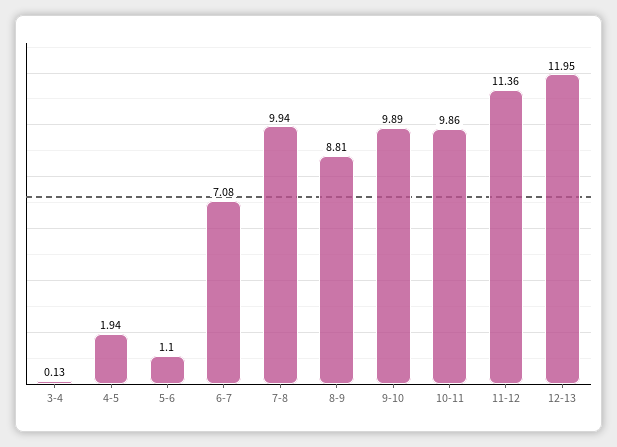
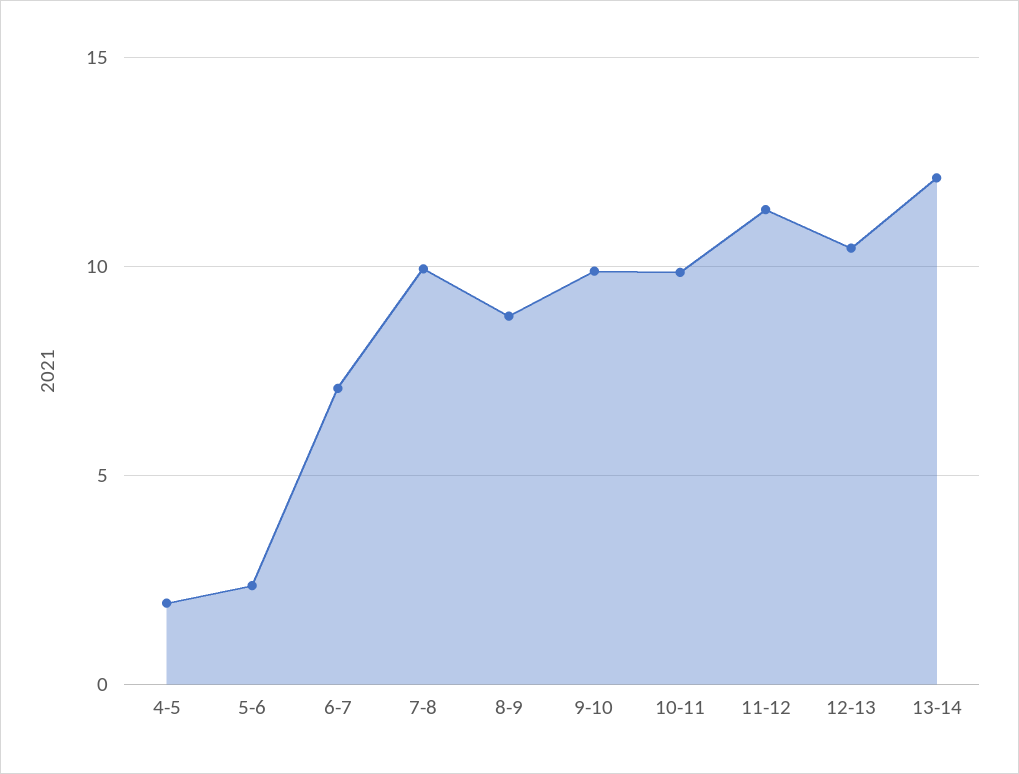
3-4: 0.13 -> none
5-6: 1.1 -> 2.5
12-13: 11.95 -> 10.5
13-14: none -> 12

